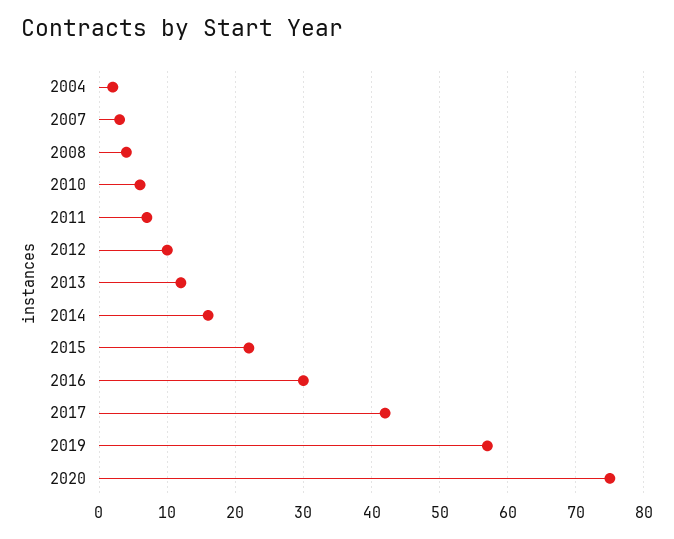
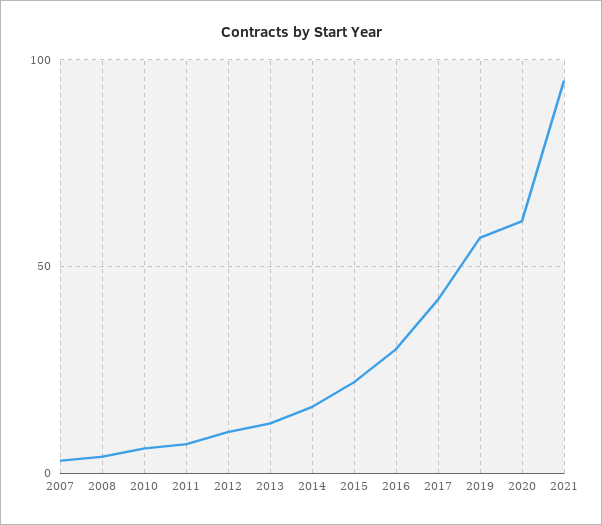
2004: 2 -> none
2020: 75 -> 60
2021: none -> 95

